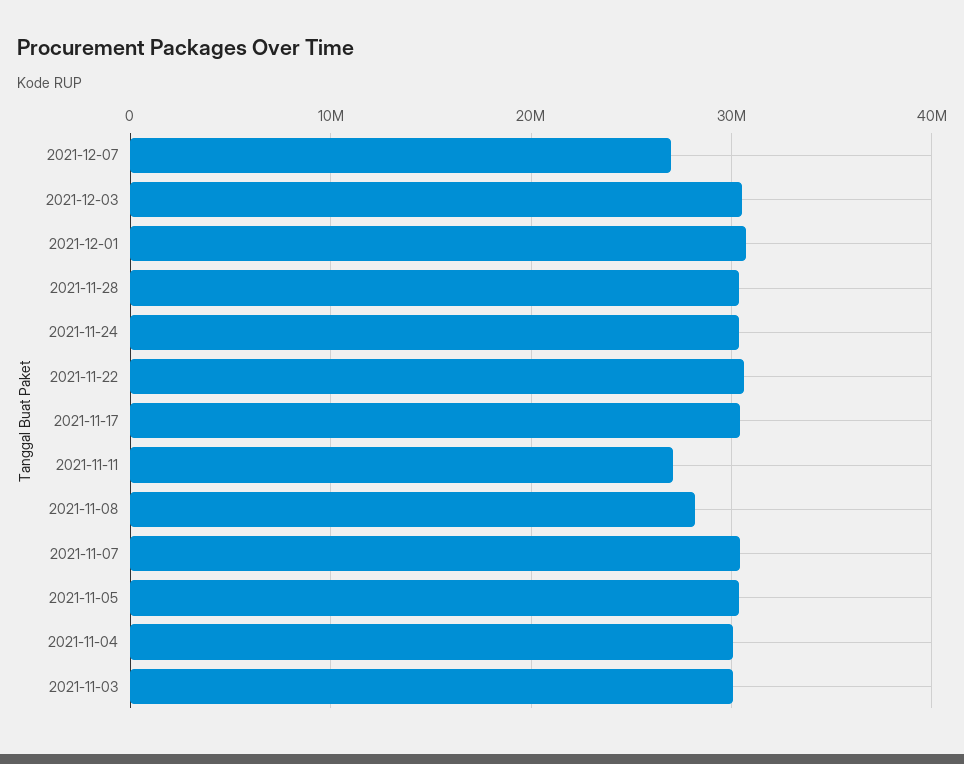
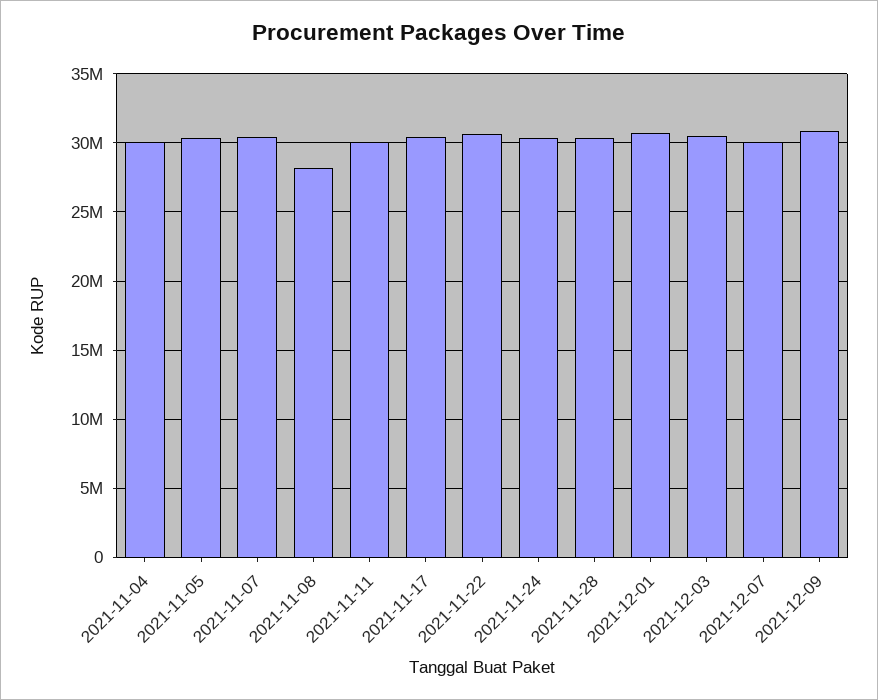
2021-12-07: 27000000 -> 30000000
2021-11-11: 27000000 -> 30000000
2021-11-03: 30000000 -> none
2021-12-09: none -> 31000000

